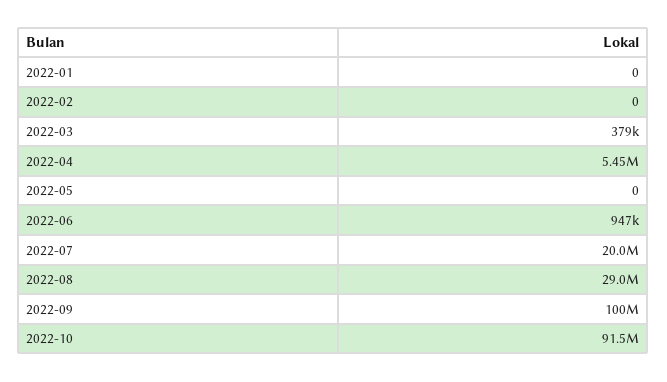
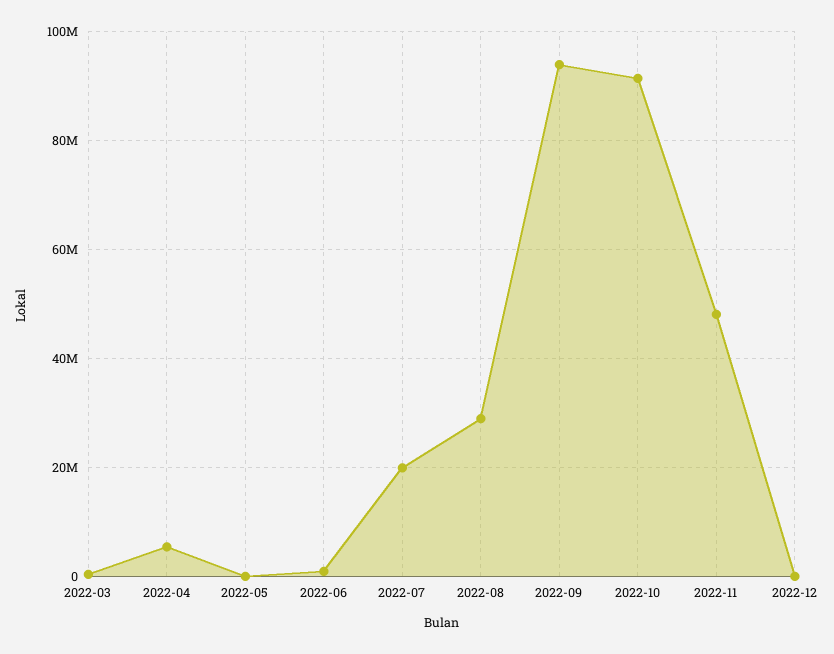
2022-01: 0 -> none
2022-02: 0 -> none
2022-09: 100000000 -> 94000000
2022-11: none -> 48000000
2022-12: none -> 0

